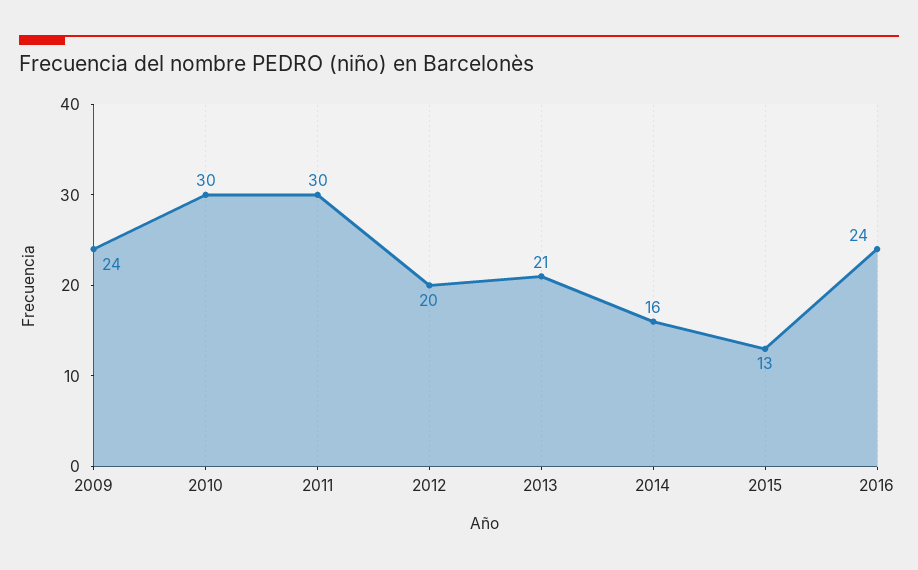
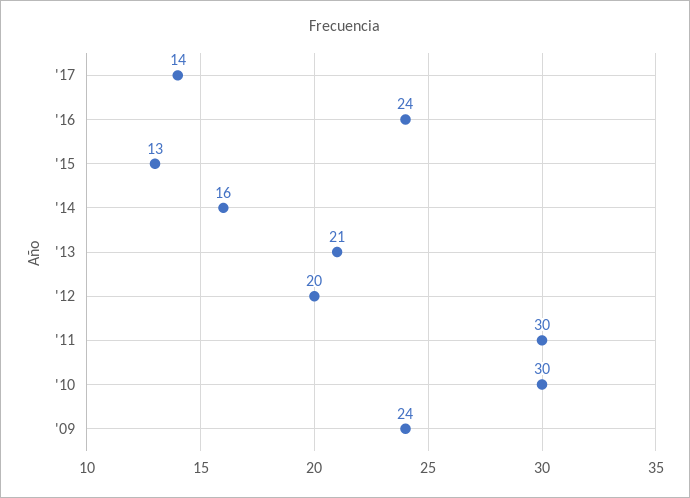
'17: none -> 14

